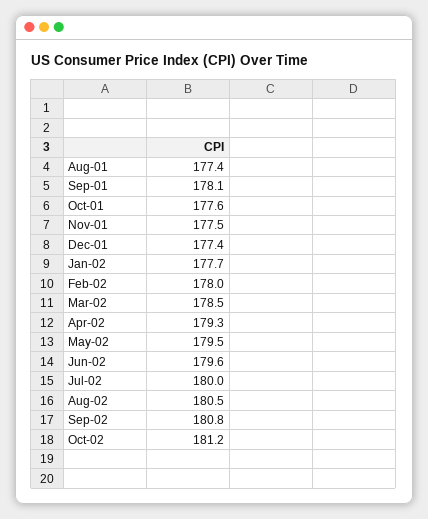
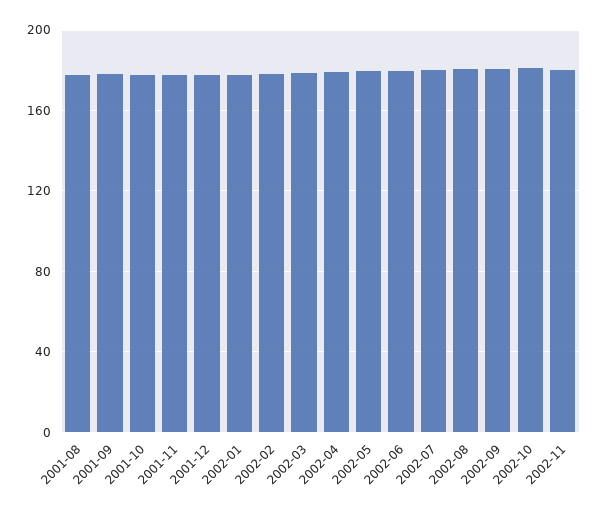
2002-11: none -> 180

